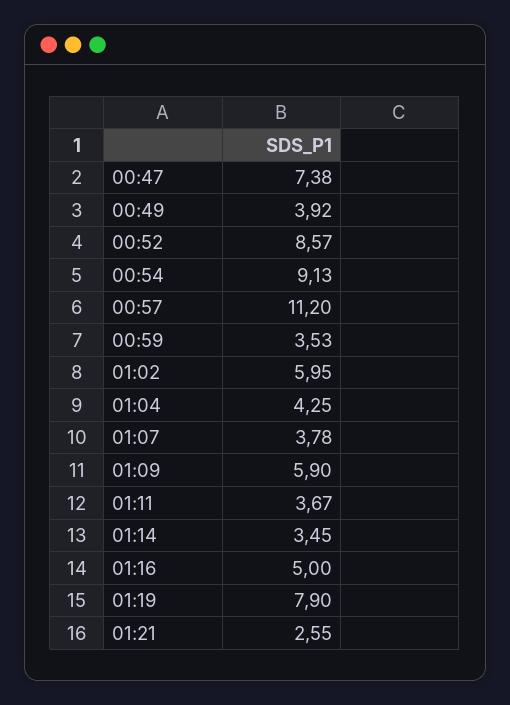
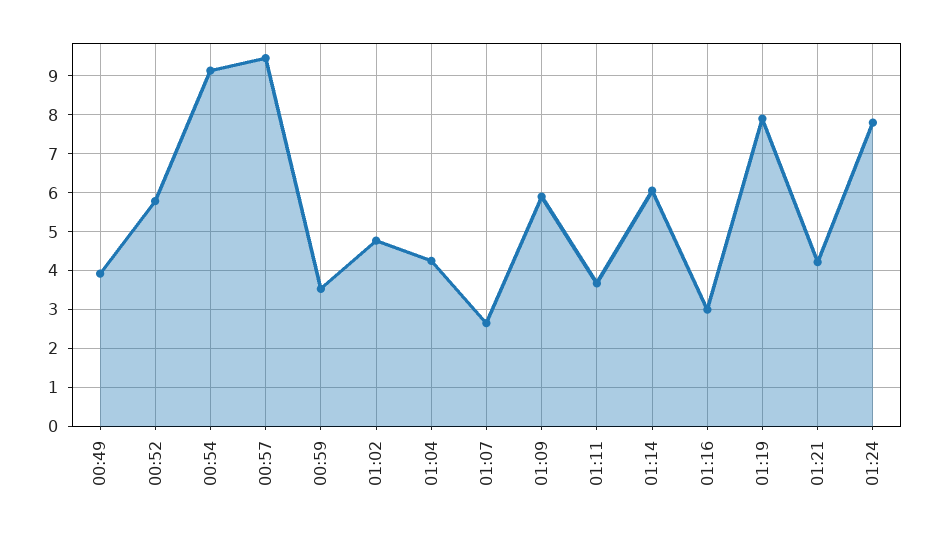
00:47: 7.38 -> none
00:52: 8.57 -> 5.8
00:57: 11.2 -> 9.4
01:02: 5.95 -> 4.8
01:07: 3.78 -> 2.6
01:14: 3.45 -> 6
01:16: 5 -> 3
01:21: 2.55 -> 4.2
01:24: none -> 7.8

